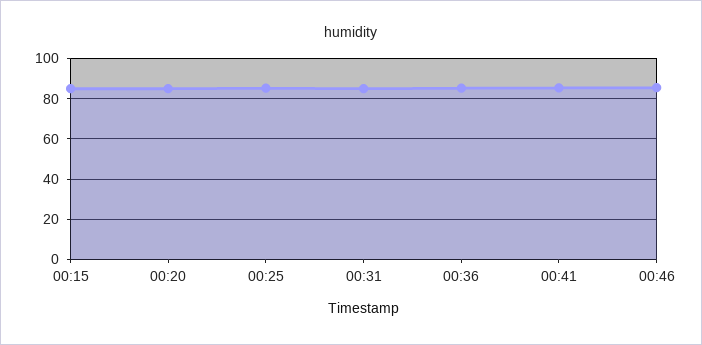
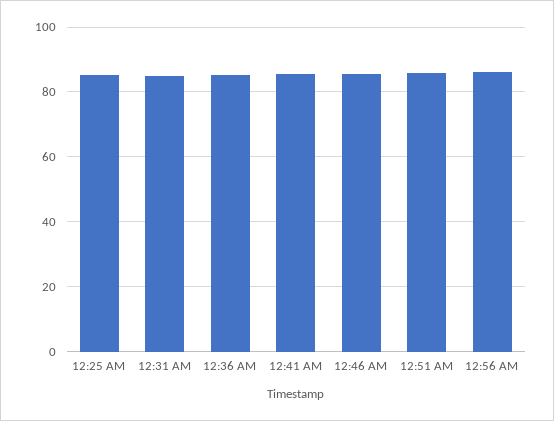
00:15: 85 -> none
00:20: 85 -> none
12:51 AM: none -> 86
12:56 AM: none -> 86

